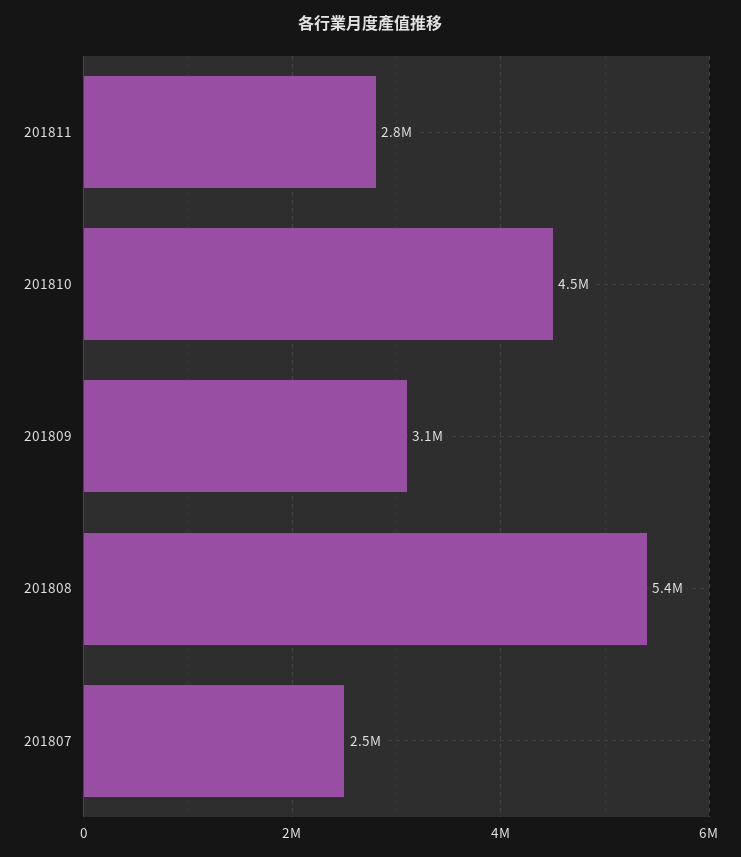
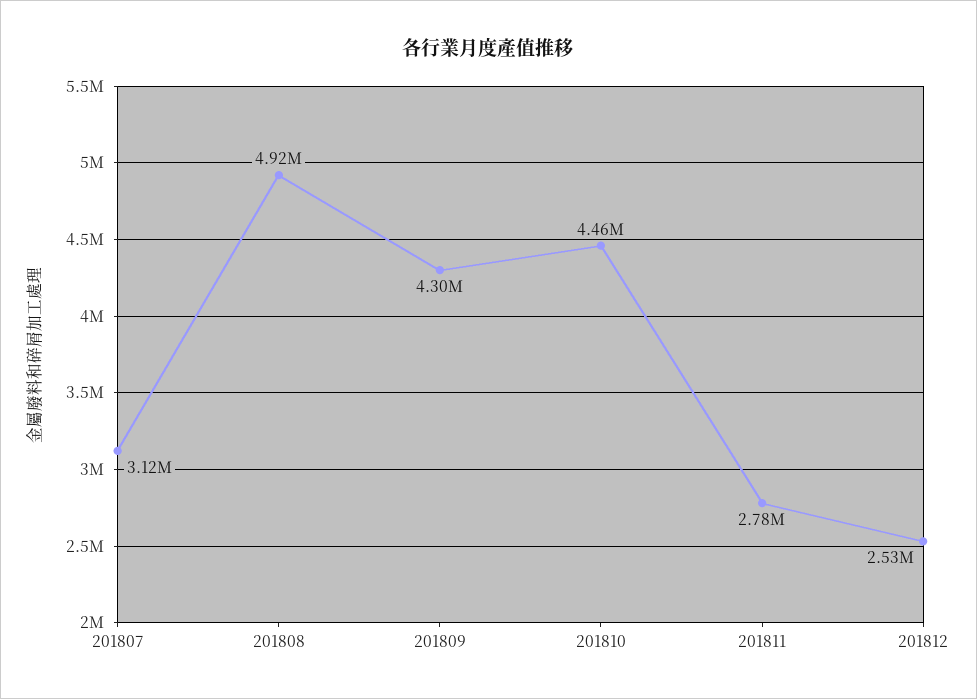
201809: 3100000 -> 4300000
201808: 5400000 -> 4920000
201807: 2500000 -> 3120000
201812: none -> 2530000

